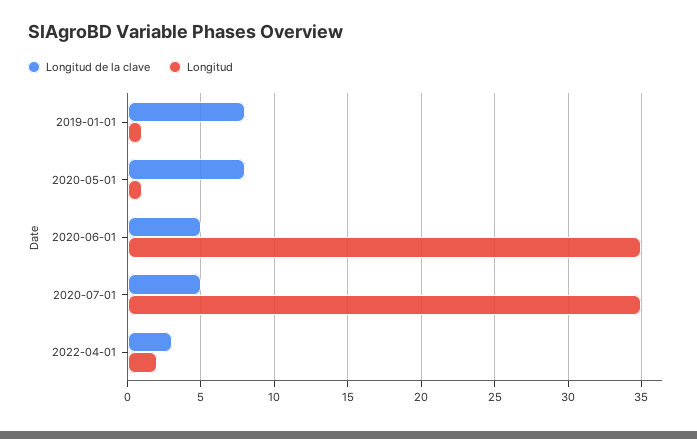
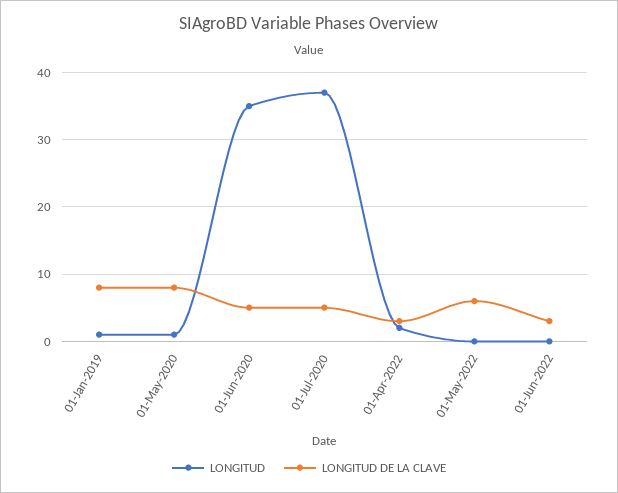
Longitud, 2020-07-01: 35 -> 37
Longitud, 01-May-2022: none -> 0
Longitud de la clave, 01-May-2022: none -> 6
Longitud, 01-Jun-2022: none -> 0
Longitud de la clave, 01-Jun-2022: none -> 3

